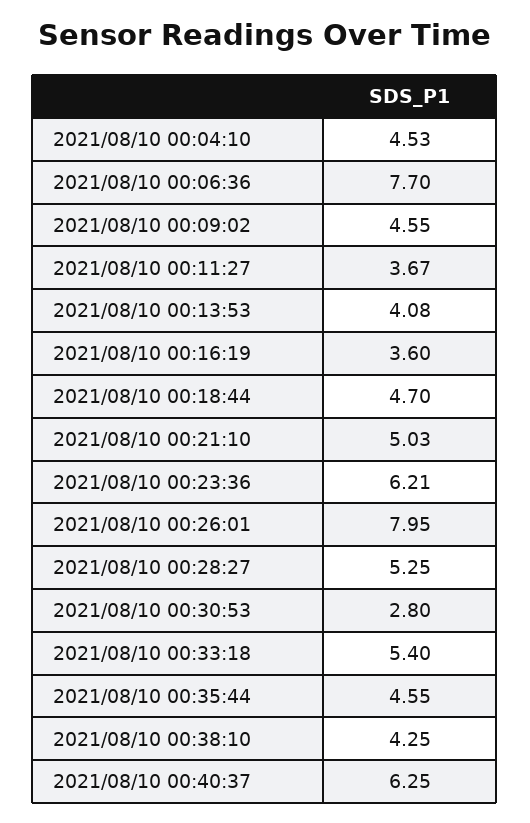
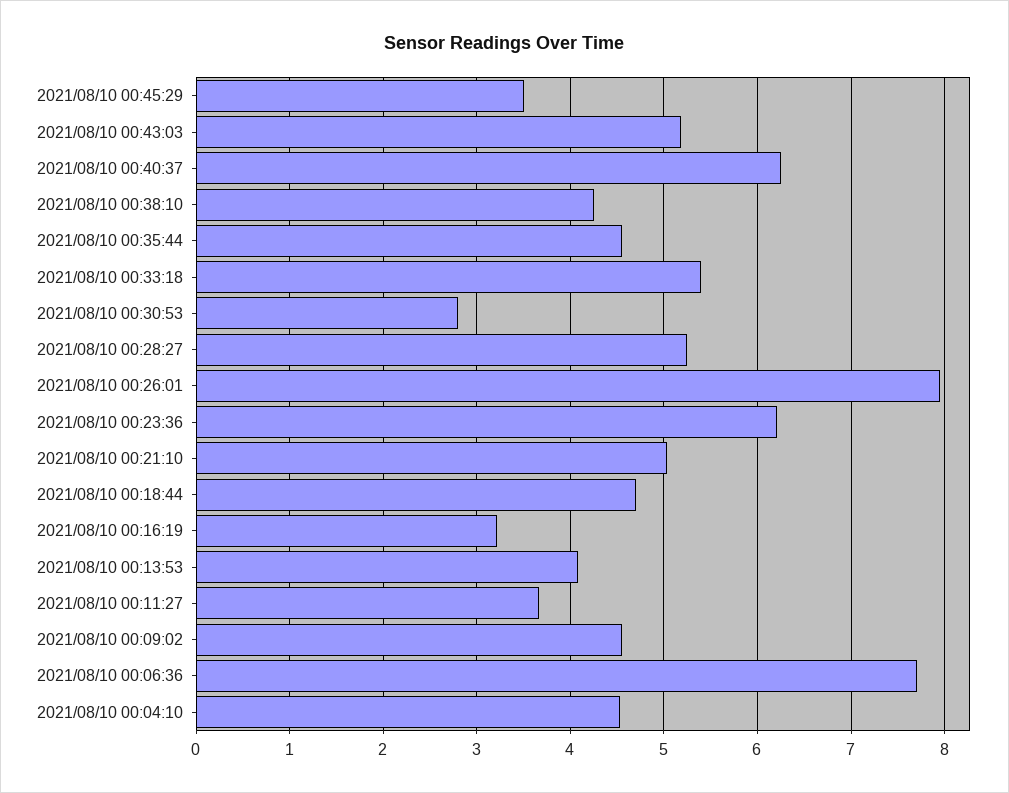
2021/08/10 00:16:19: 3.6 -> 3.2
2021/08/10 00:45:29: none -> 3.5
2021/08/10 00:43:03: none -> 5.2

